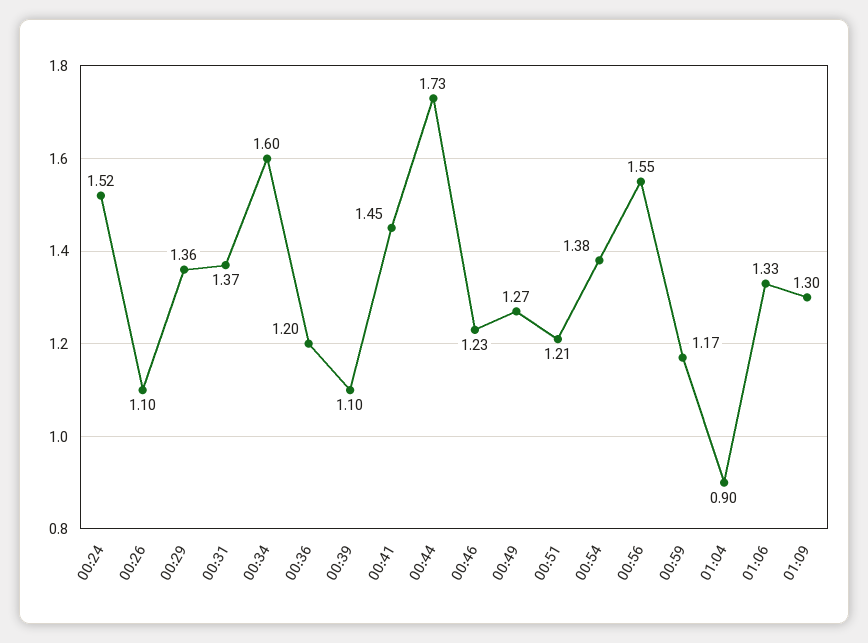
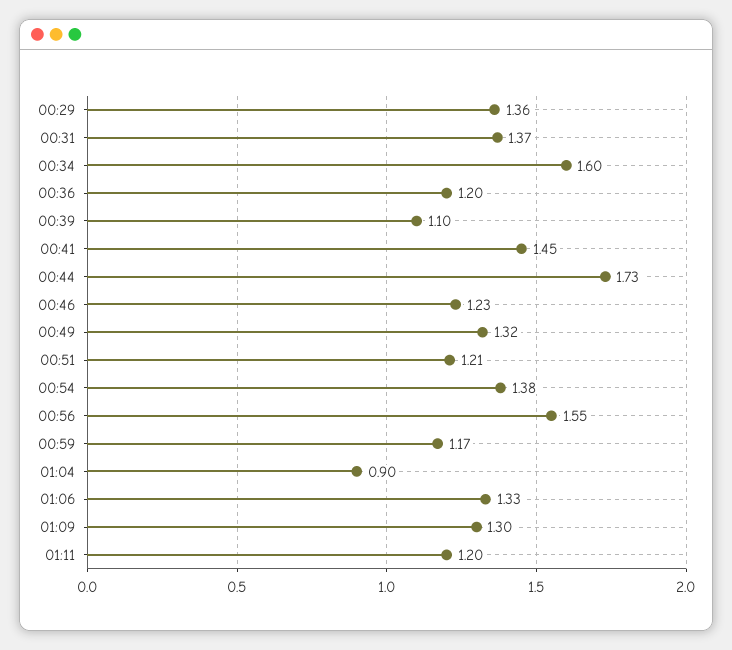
00:24: 1.52 -> none
00:26: 1.1 -> none
00:49: 1.27 -> 1.32
01:11: none -> 1.2

